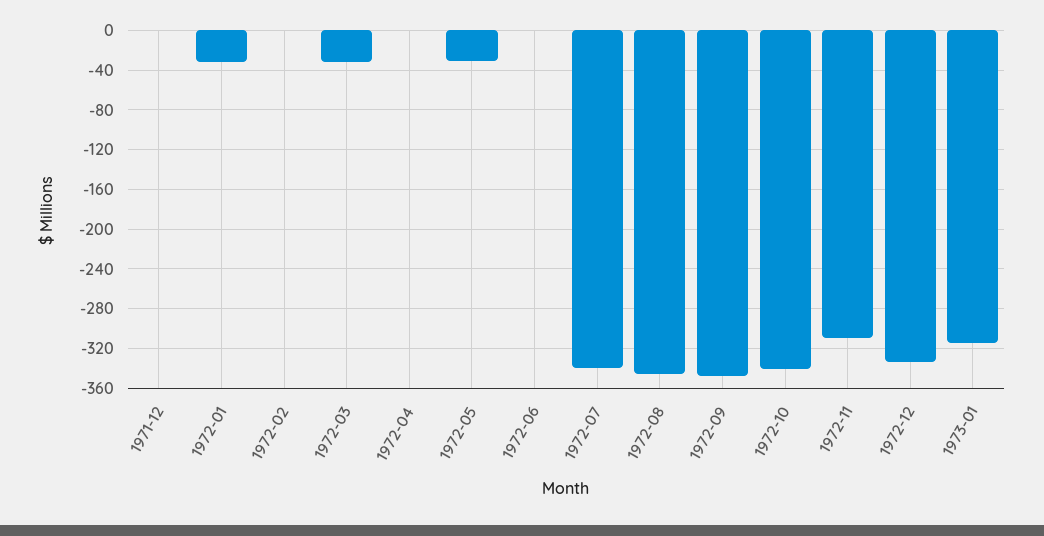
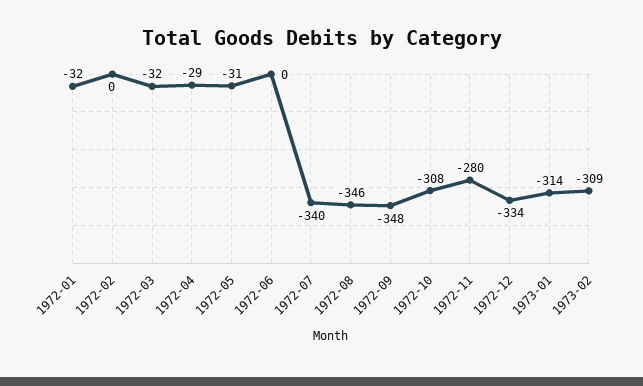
1971-12: 0 -> none
1972-04: 0 -> -29
1972-10: -340 -> -308
1972-11: -310 -> -280
1973-02: none -> -309

